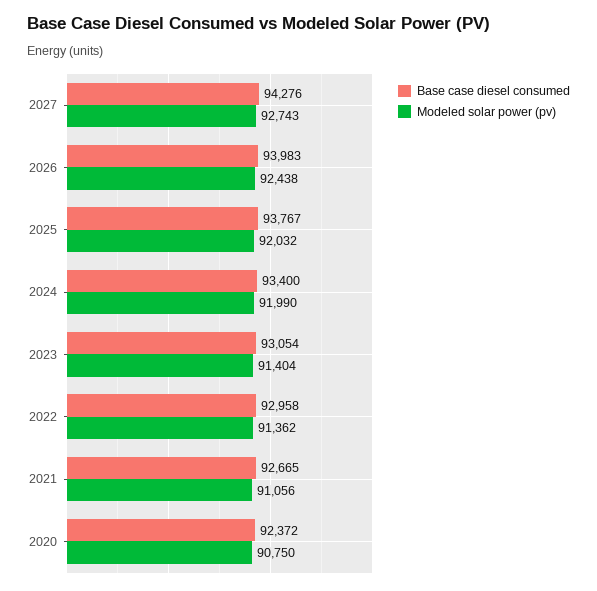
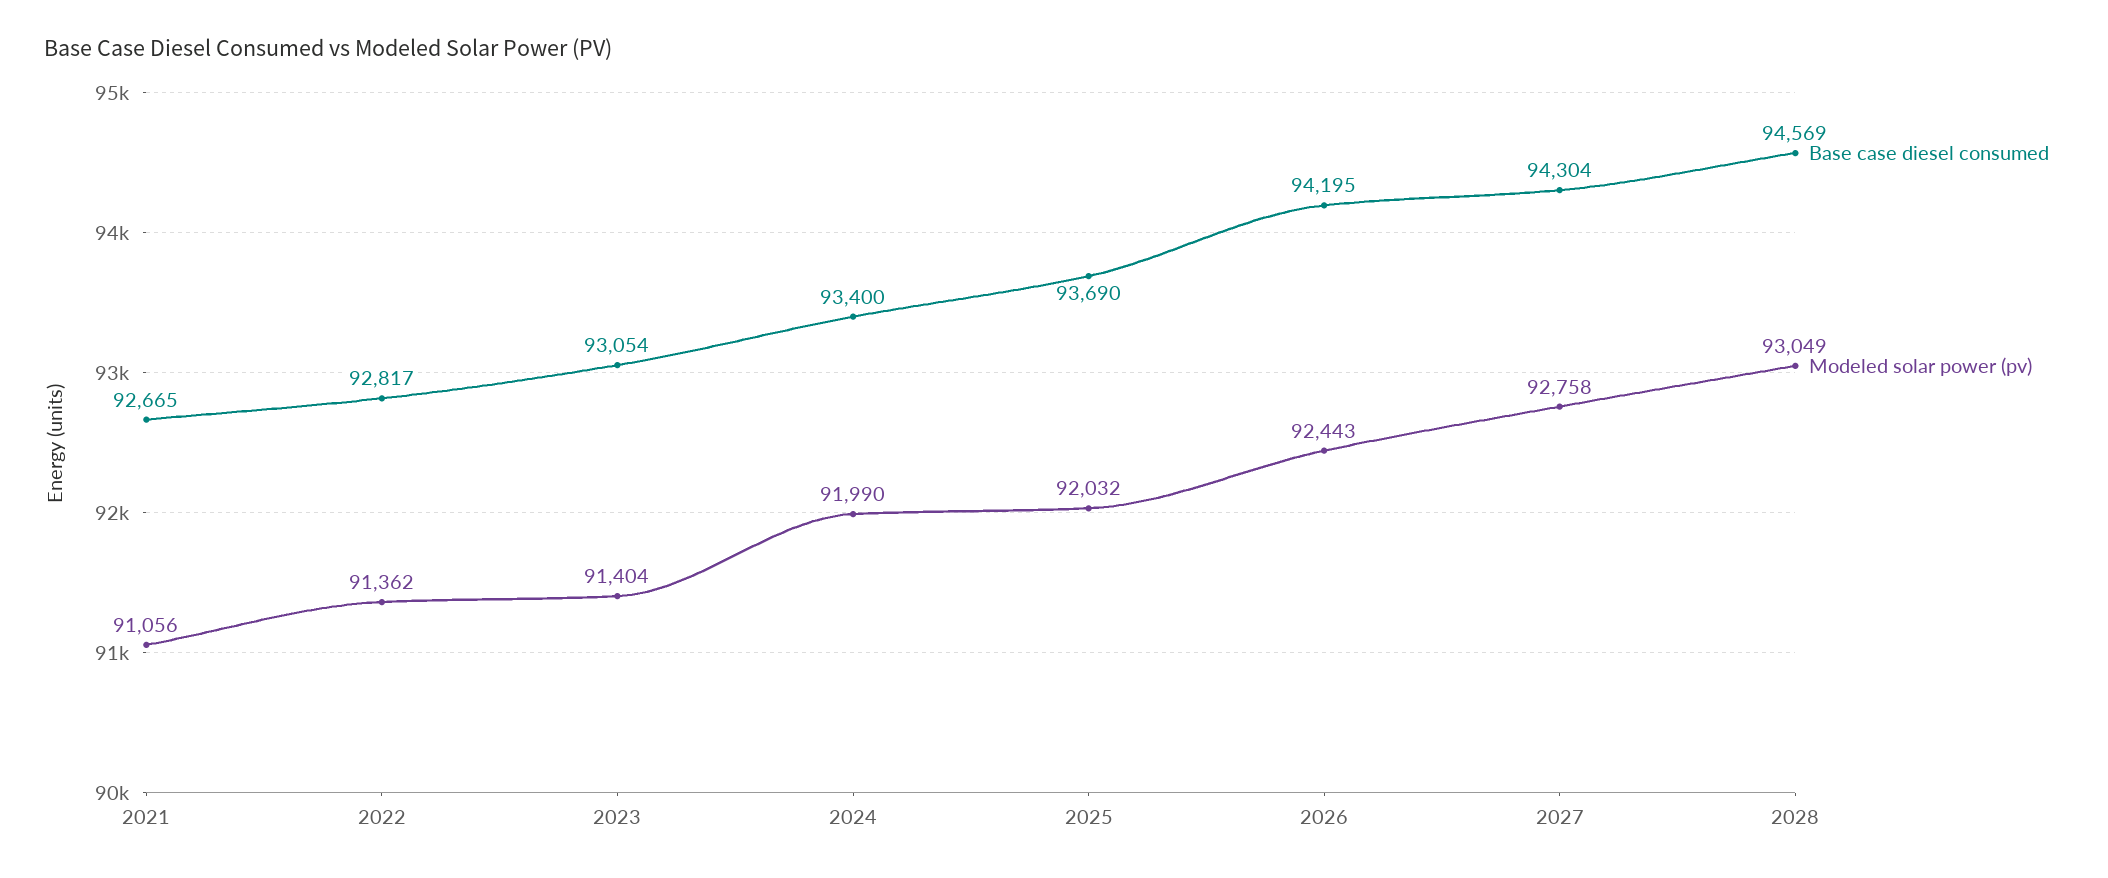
Base case diesel consumed, 2027: 94276 -> 94304
Modeled solar power (pv), 2027: 92743 -> 92758
Base case diesel consumed, 2026: 93983 -> 94195
Modeled solar power (pv), 2026: 92438 -> 92443
Base case diesel consumed, 2025: 93767 -> 93690
Base case diesel consumed, 2022: 92958 -> 92817
Base case diesel consumed, 2020: 92372 -> none
Modeled solar power (pv), 2020: 90750 -> none
Base case diesel consumed, 2028: none -> 94569
Modeled solar power (pv), 2028: none -> 93049

